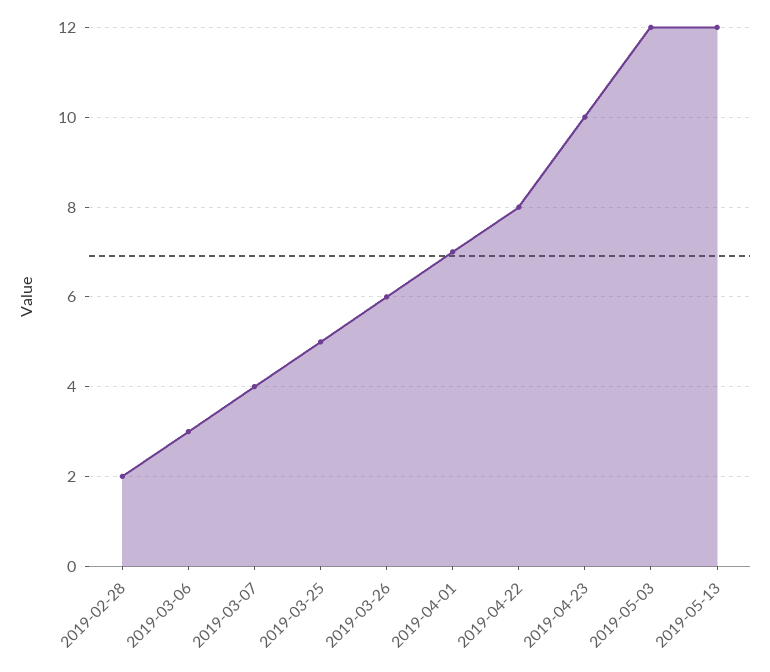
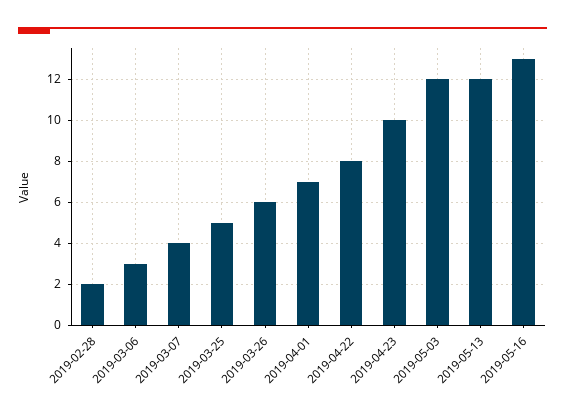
2019-05-16: none -> 13

